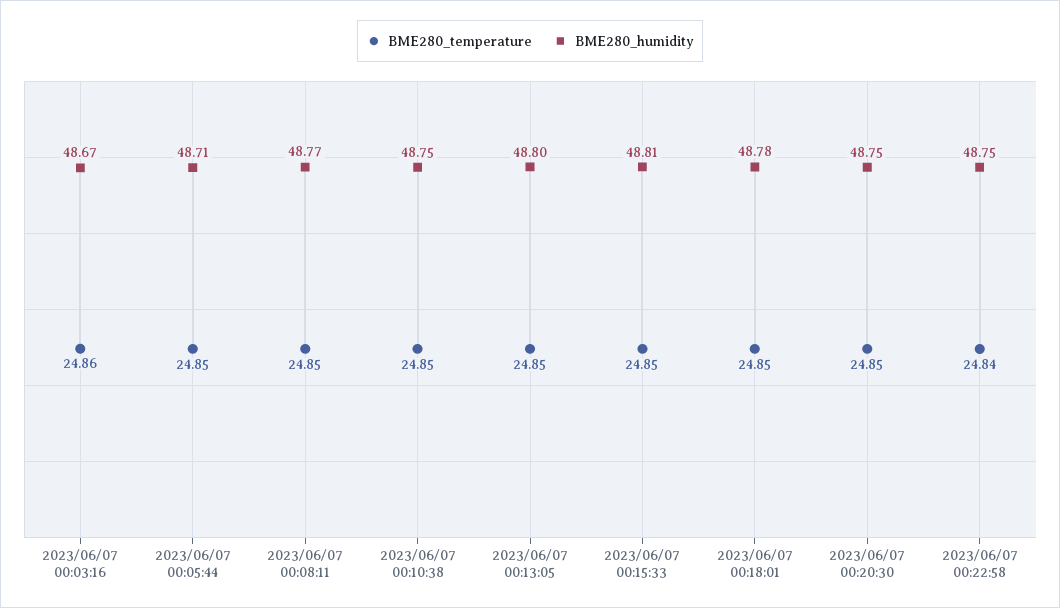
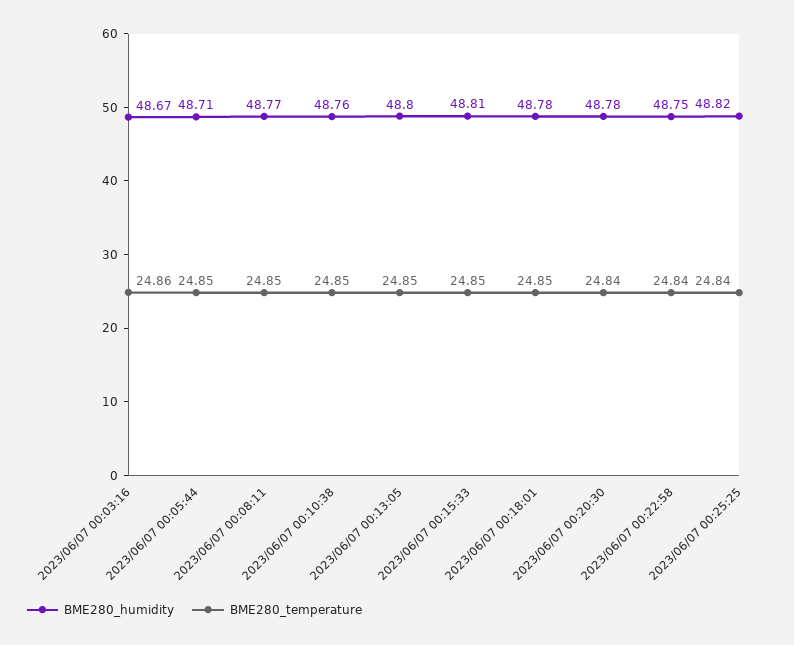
BME280_humidity, 2023/06/07 00:10:38: 48.75 -> 48.76
BME280_temperature, 2023/06/07 00:20:30: 24.85 -> 24.84
BME280_humidity, 2023/06/07 00:20:30: 48.75 -> 48.78
BME280_humidity, 2023/06/07 00:25:25: none -> 48.82
BME280_temperature, 2023/06/07 00:25:25: none -> 24.84

